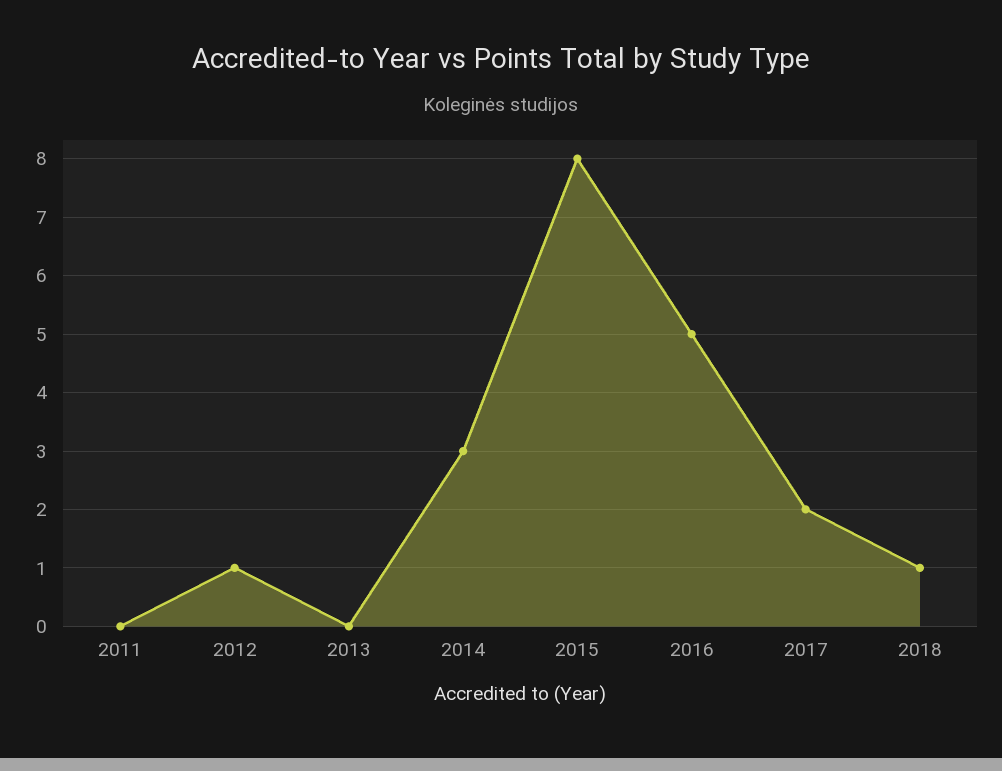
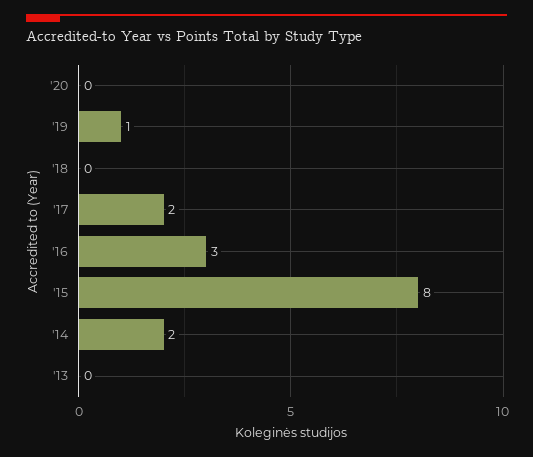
2011: 0 -> none
2012: 1 -> none
2014: 3 -> 2
2016: 5 -> 3
2018: 1 -> 0
'20: none -> 0
'19: none -> 1

